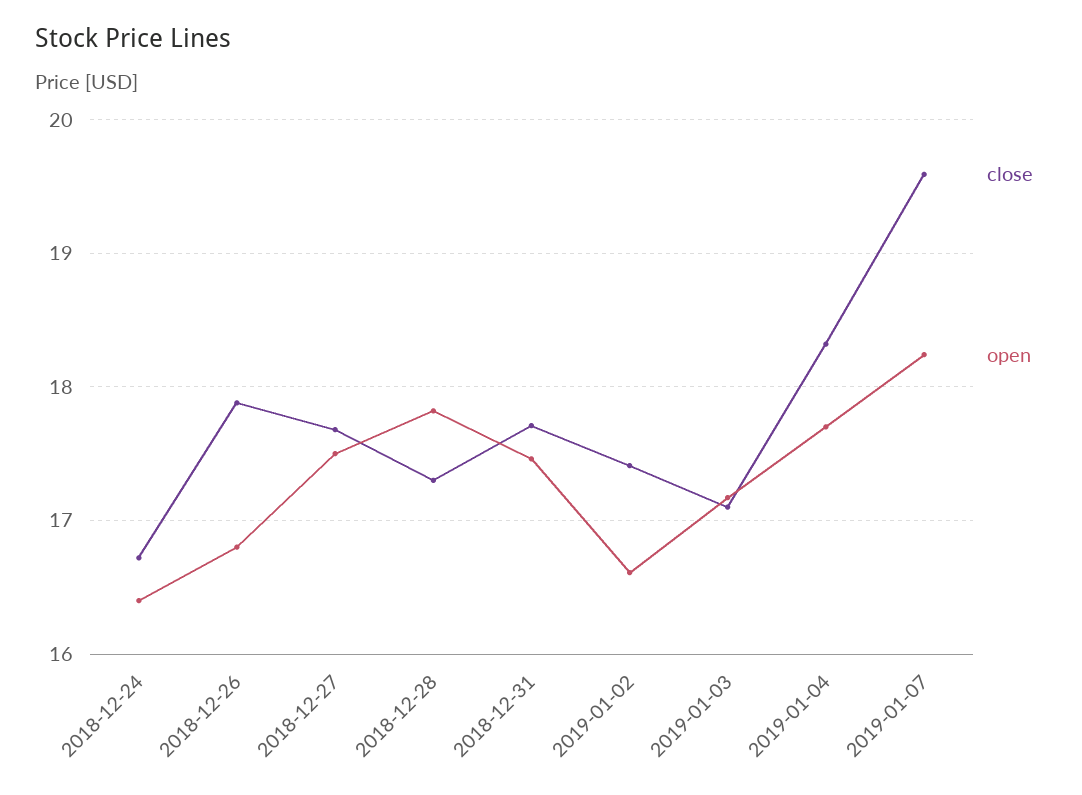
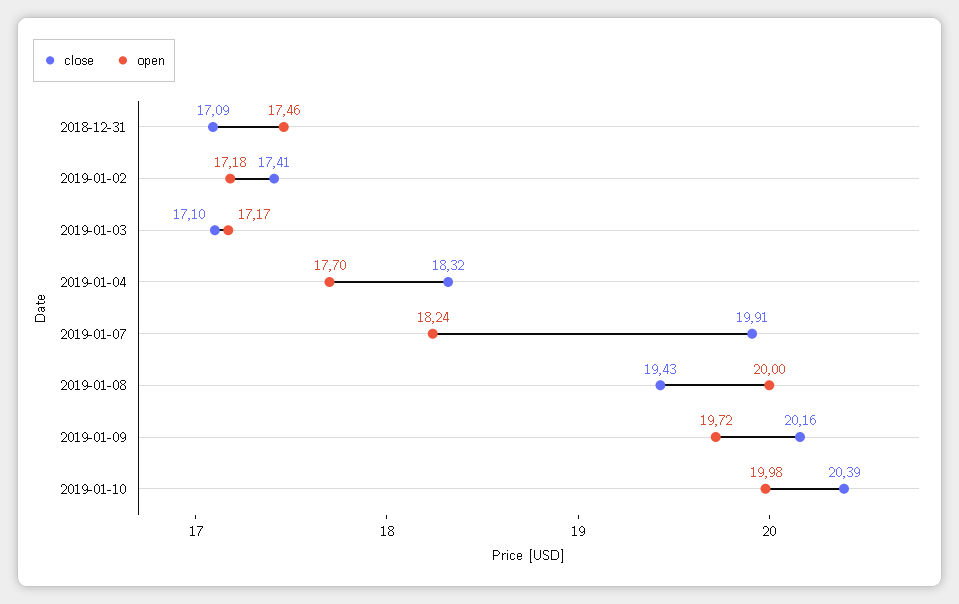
close, 2018-12-24: 16.7 -> none
open, 2018-12-24: 16.4 -> none
close, 2018-12-26: 17.9 -> none
open, 2018-12-26: 16.8 -> none
close, 2018-12-27: 17.7 -> none
open, 2018-12-27: 17.5 -> none
close, 2018-12-28: 17.3 -> none
open, 2018-12-28: 17.8 -> none
close, 2018-12-31: 17.7 -> 17.09
open, 2019-01-02: 16.6 -> 17.18
close, 2019-01-07: 19.6 -> 19.91
close, 2019-01-08: none -> 19.43
open, 2019-01-08: none -> 20
close, 2019-01-09: none -> 20.16
open, 2019-01-09: none -> 19.72
close, 2019-01-10: none -> 20.39
open, 2019-01-10: none -> 19.98

